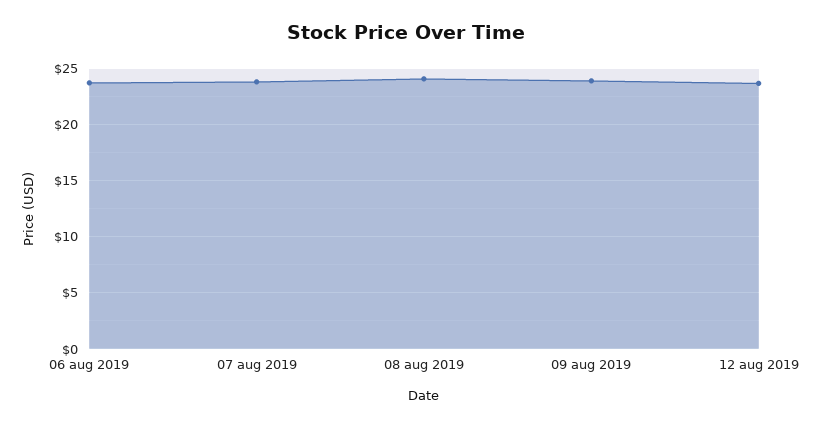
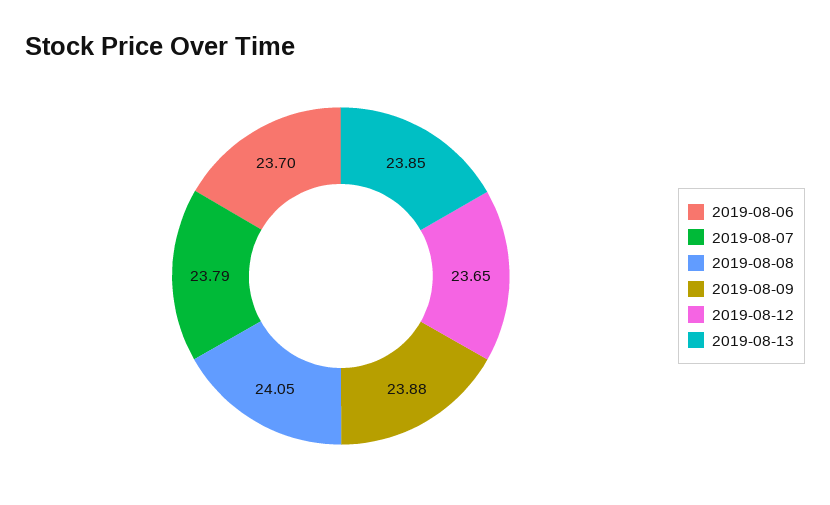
2019-08-13: none -> 23.85

